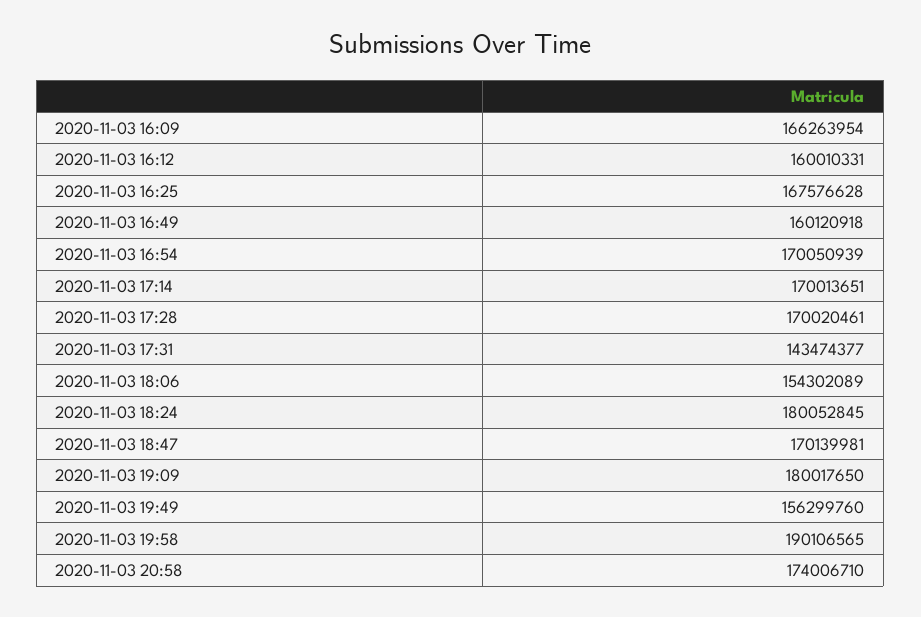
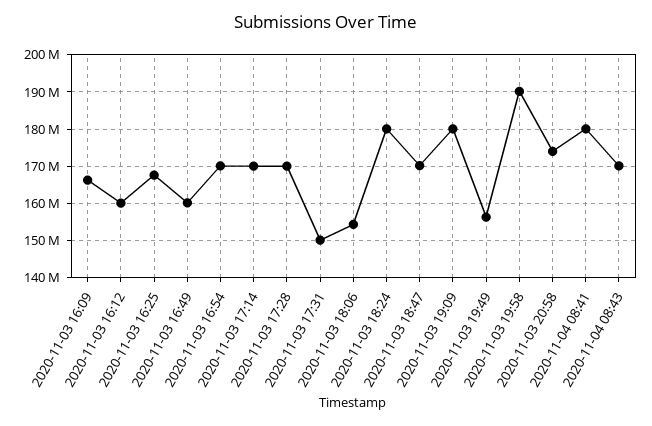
2020-11-03 17:31: 143474377 -> 150000000
2020-11-04 08:41: none -> 180000000
2020-11-04 08:43: none -> 170000000

